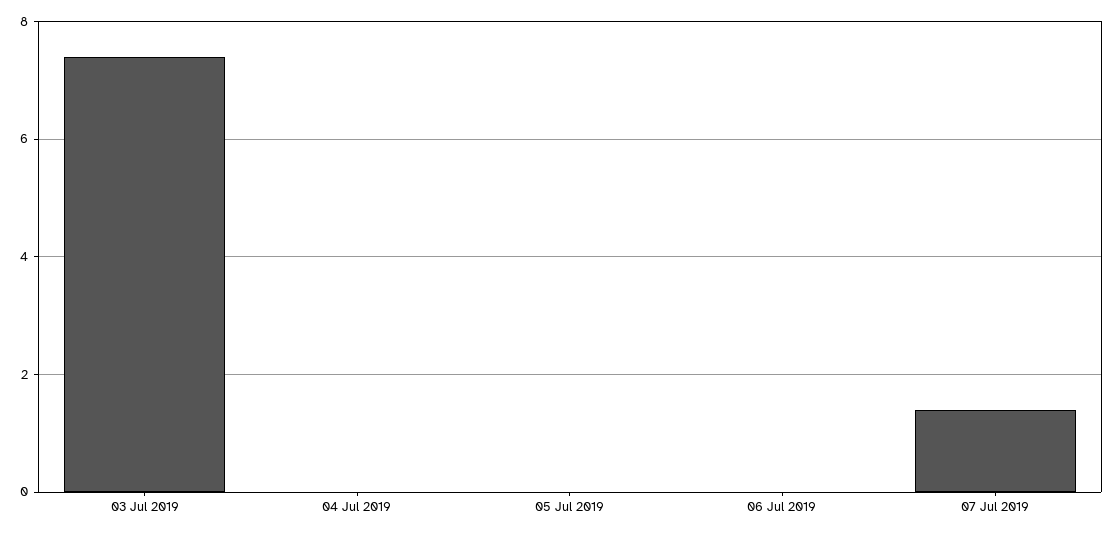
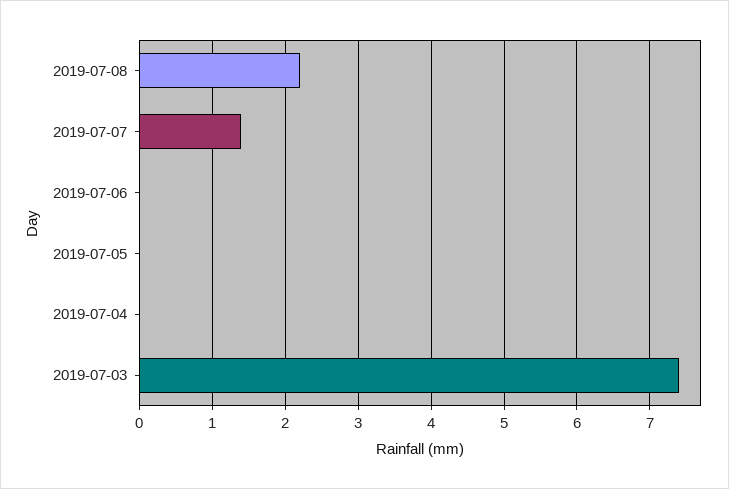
2019-07-08: none -> 2.2

